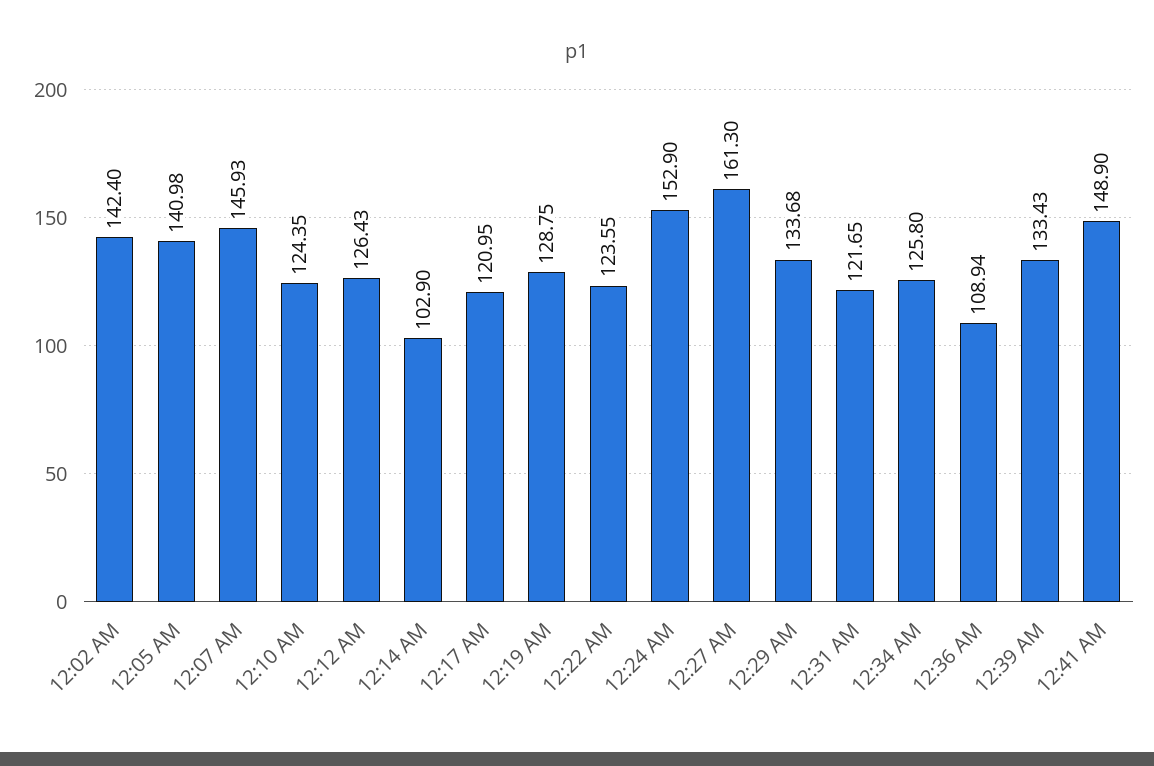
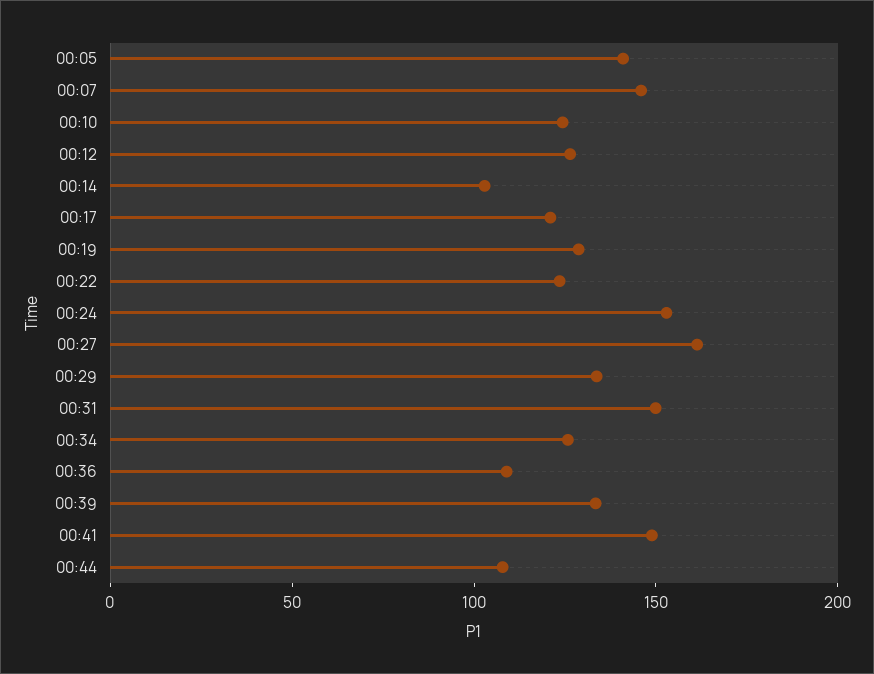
12:02 AM: 142.4 -> none
12:31 AM: 121.65 -> 150
00:44: none -> 110

